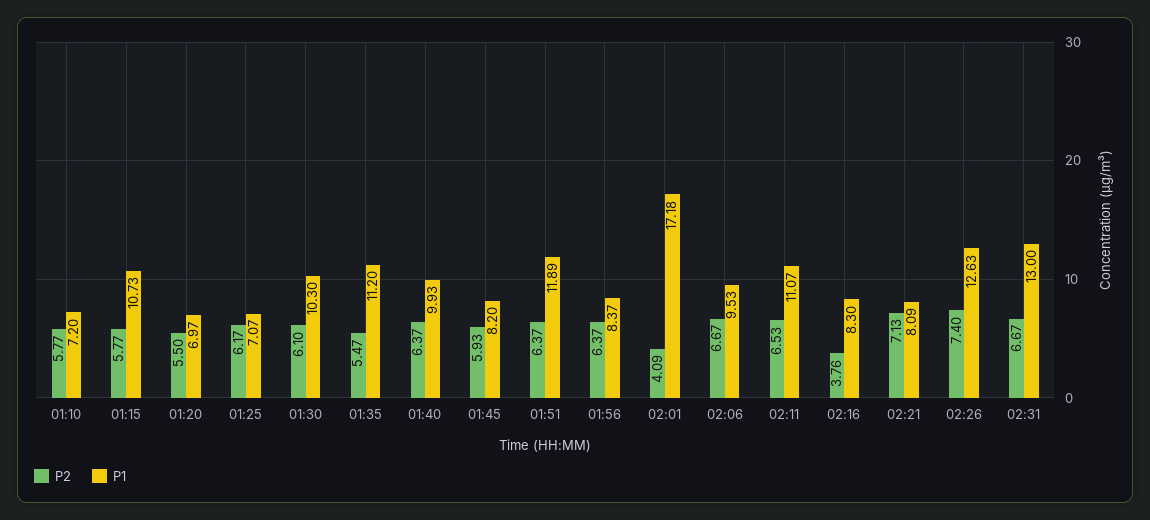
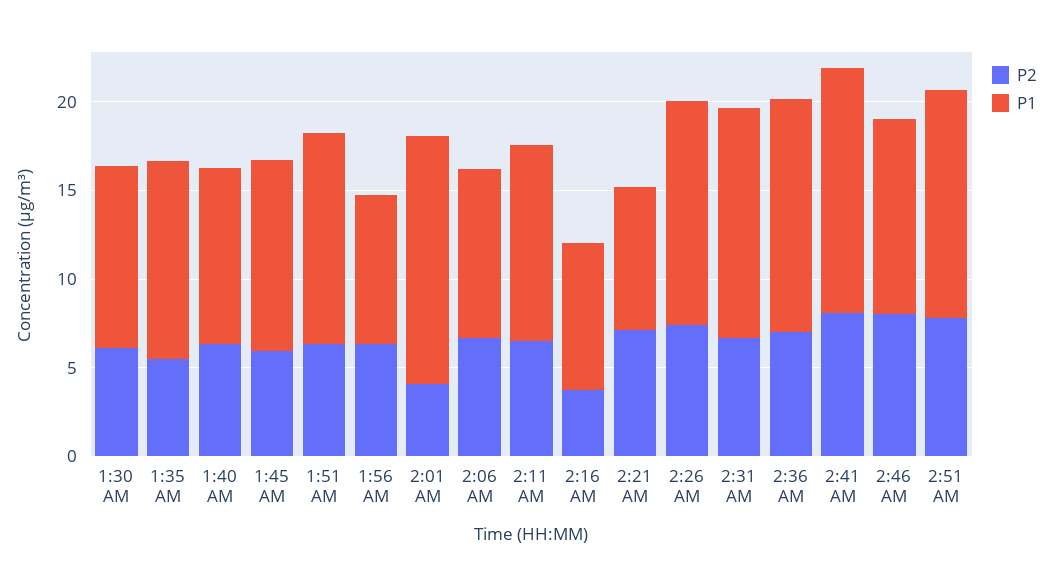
P2, 01:10: 5.77 -> none
P1, 01:10: 7.2 -> none
P2, 01:15: 5.77 -> none
P1, 01:15: 10.73 -> none
P2, 01:20: 5.5 -> none
P1, 01:20: 6.97 -> none
P2, 01:25: 6.17 -> none
P1, 01:25: 7.07 -> none
P1, 01:45: 8.2 -> 11
P1, 02:01: 17.18 -> 14
P2, 2:36 AM: none -> 7
P1, 2:36 AM: none -> 13
P2, 2:41 AM: none -> 8
P1, 2:41 AM: none -> 14
P2, 2:46 AM: none -> 8
P1, 2:46 AM: none -> 11
P2, 2:51 AM: none -> 8
P1, 2:51 AM: none -> 13

